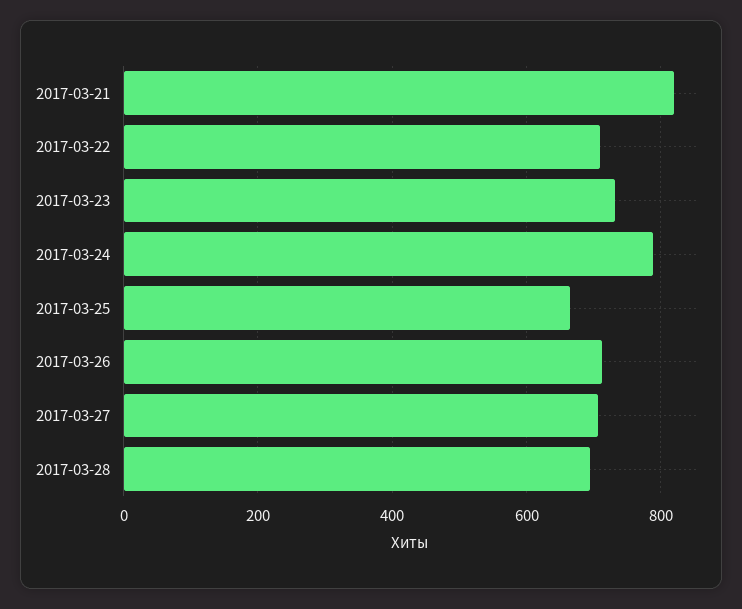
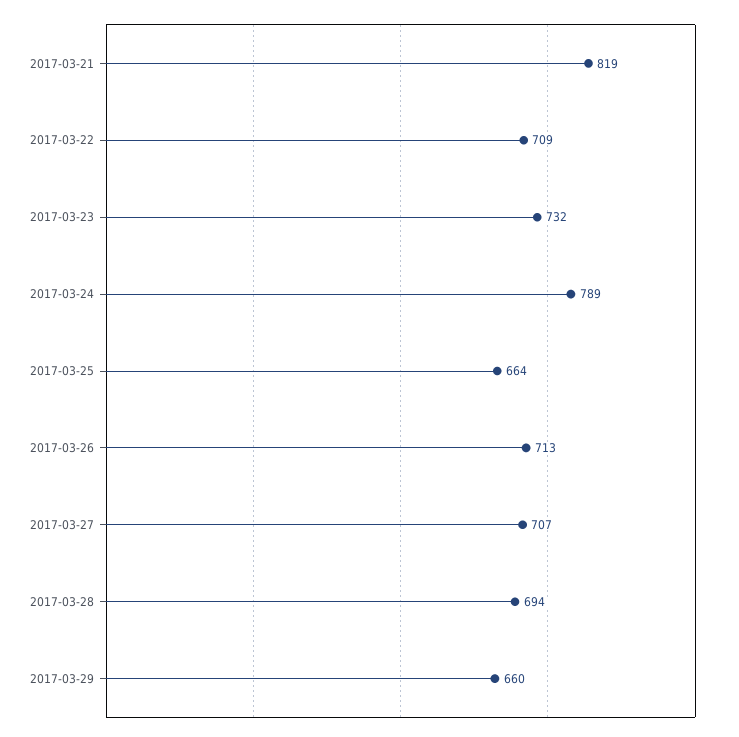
2017-03-29: none -> 660

